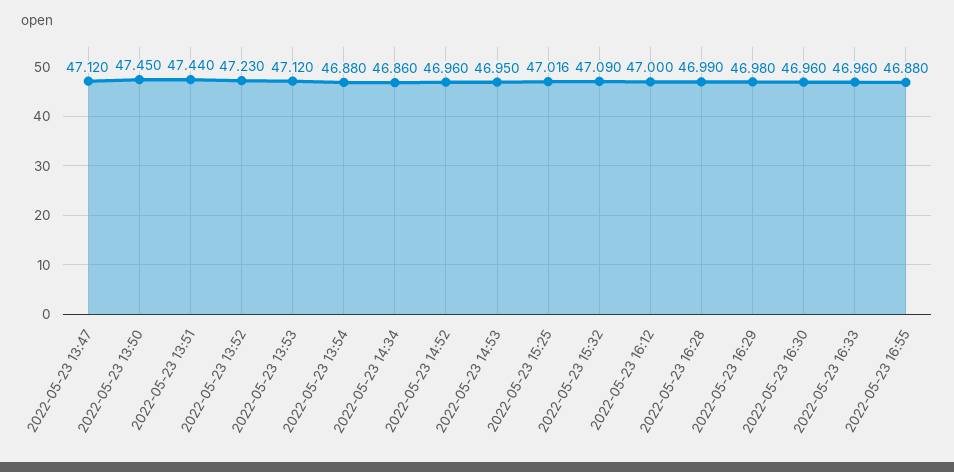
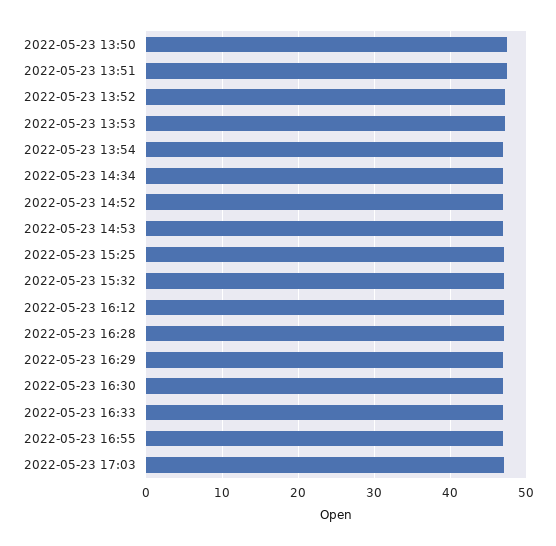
2022-05-23 13:47: 47.12 -> none
2022-05-23 17:03: none -> 47

